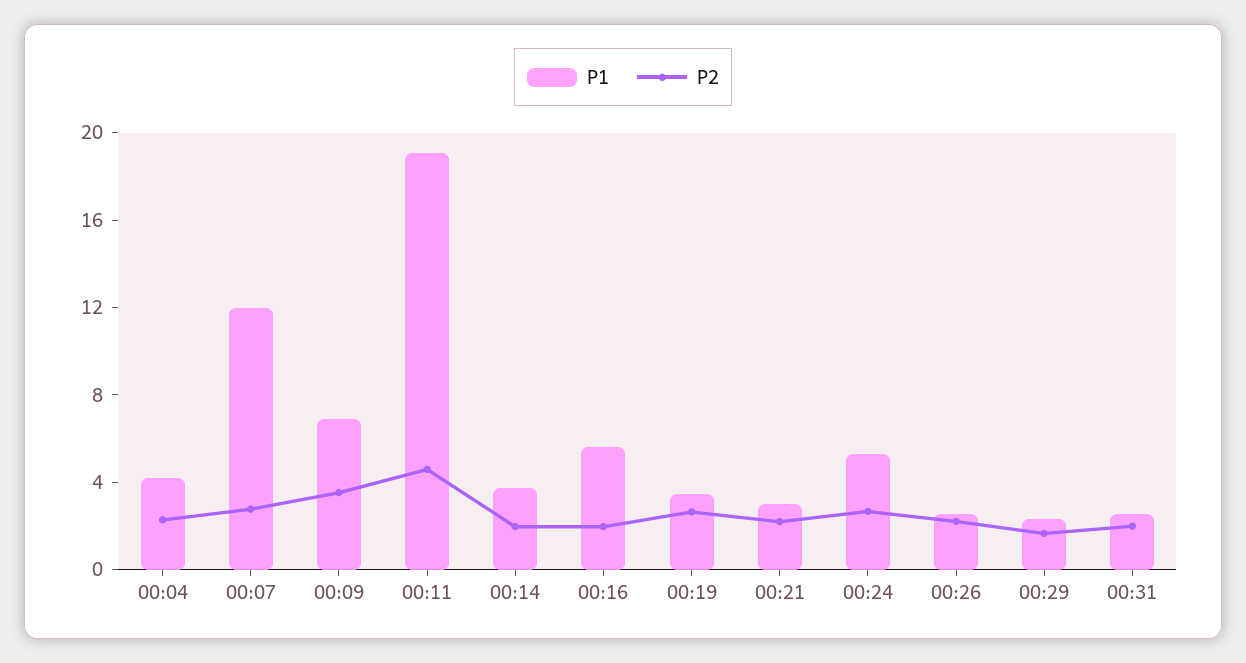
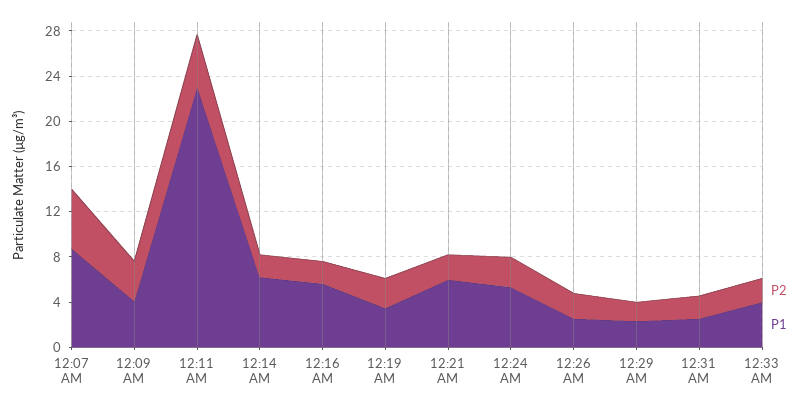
P1, 00:04: 4 -> none
P2, 00:04: 2 -> none
P1, 00:07: 12 -> 9
P2, 00:07: 3 -> 5
P1, 00:09: 7 -> 4
P1, 00:11: 19 -> 23
P1, 00:14: 4 -> 6
P1, 00:21: 3 -> 6
P2, 12:33 AM: none -> 2
P1, 12:33 AM: none -> 4

